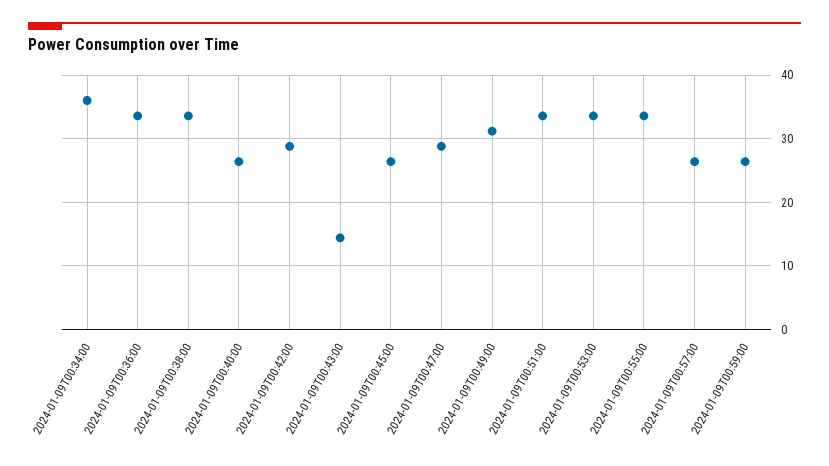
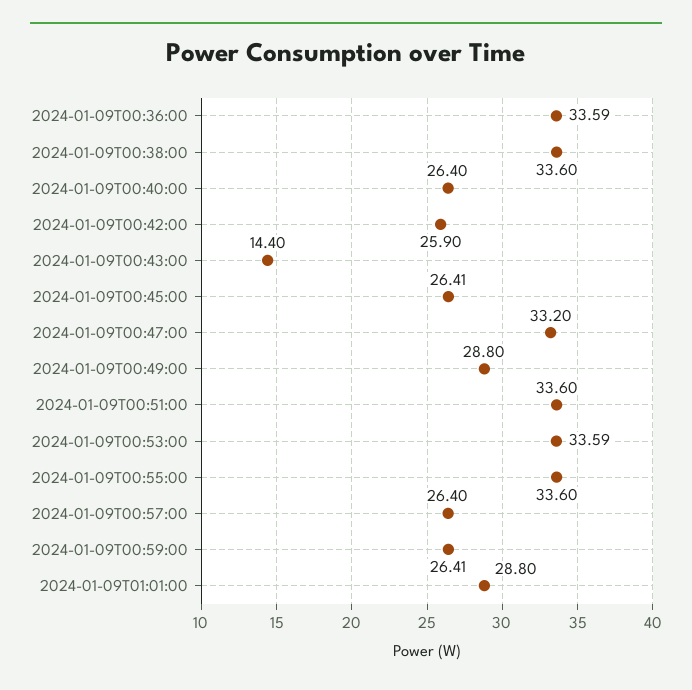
2024-01-09T00:34:00: 36 -> none
2024-01-09T00:42:00: 29 -> 25.9
2024-01-09T00:47:00: 29 -> 33.2
2024-01-09T00:49:00: 31 -> 28.8
2024-01-09T01:01:00: none -> 28.8

